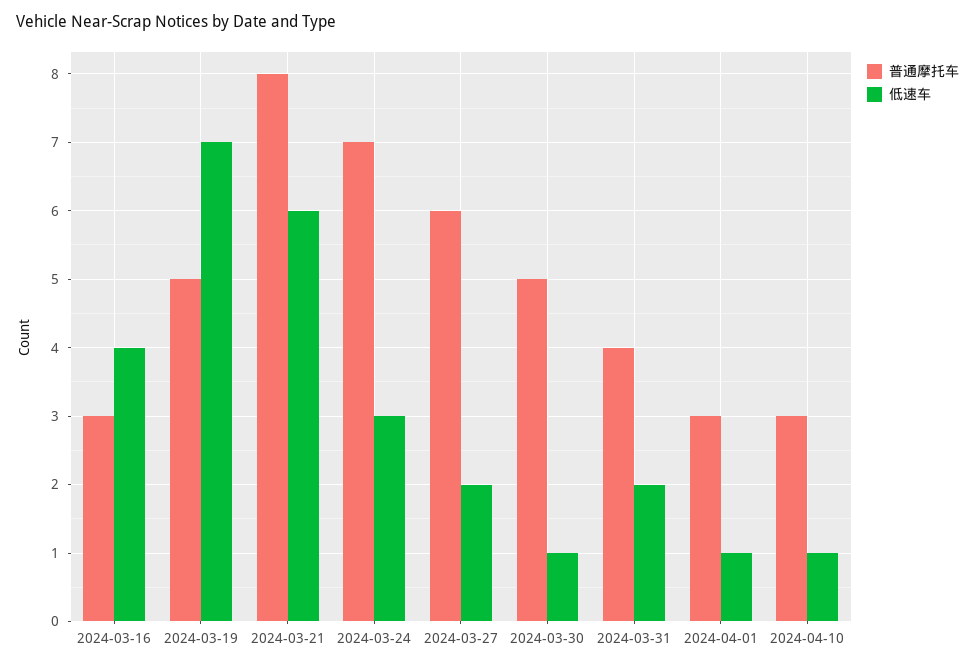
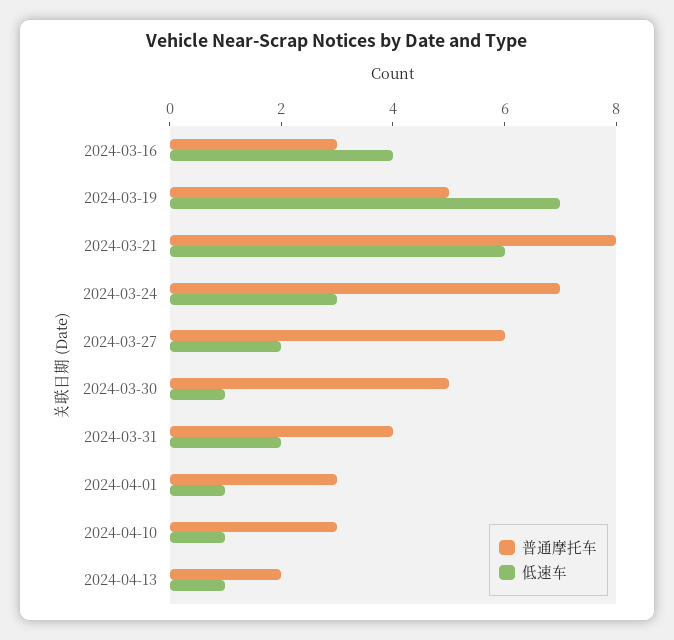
普通摩托车, 2024-04-13: none -> 2
低速车, 2024-04-13: none -> 1

